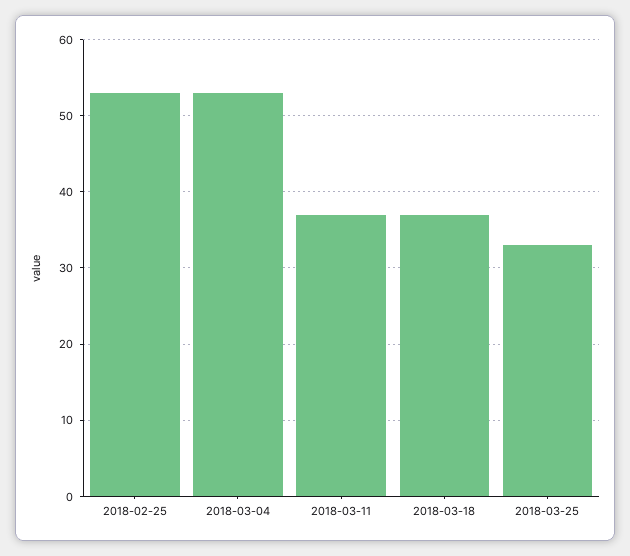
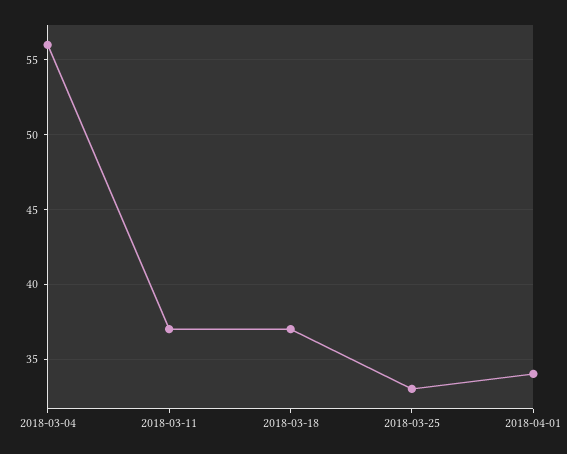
2018-02-25: 53 -> none
2018-03-04: 53 -> 56
2018-04-01: none -> 34

